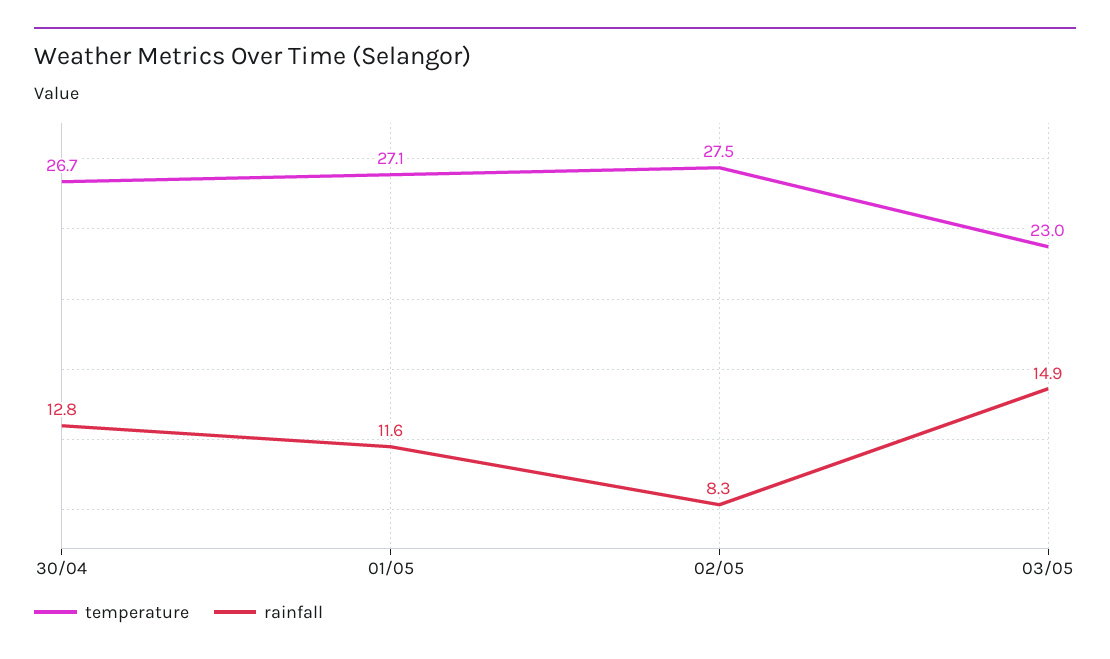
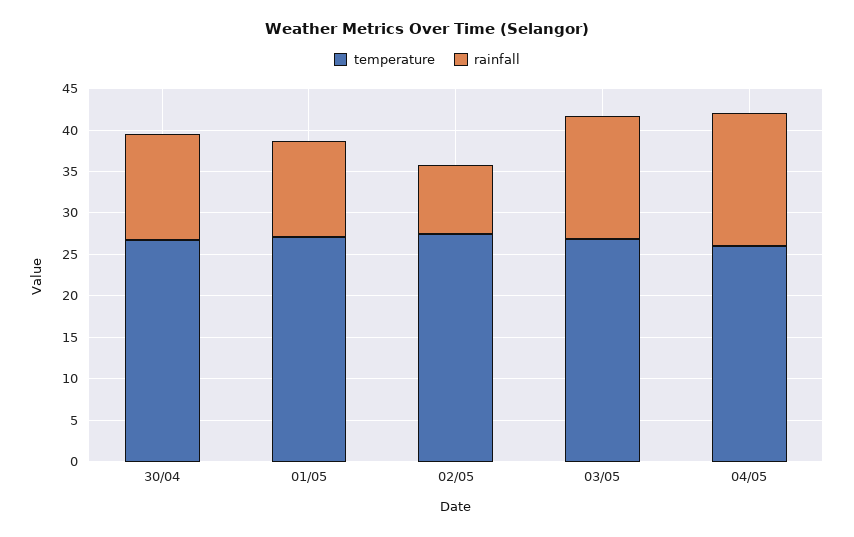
temperature, 03/05: 23 -> 27
temperature, 04/05: none -> 26
rainfall, 04/05: none -> 16

